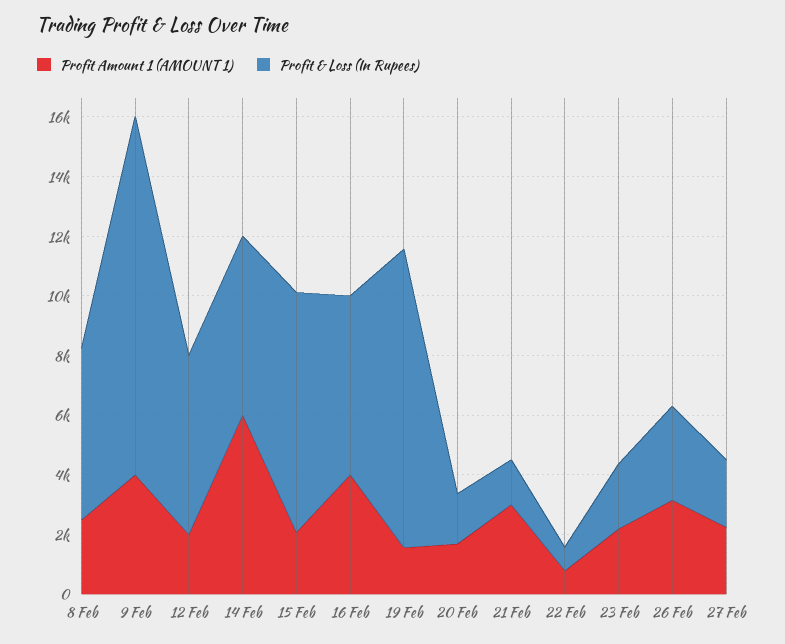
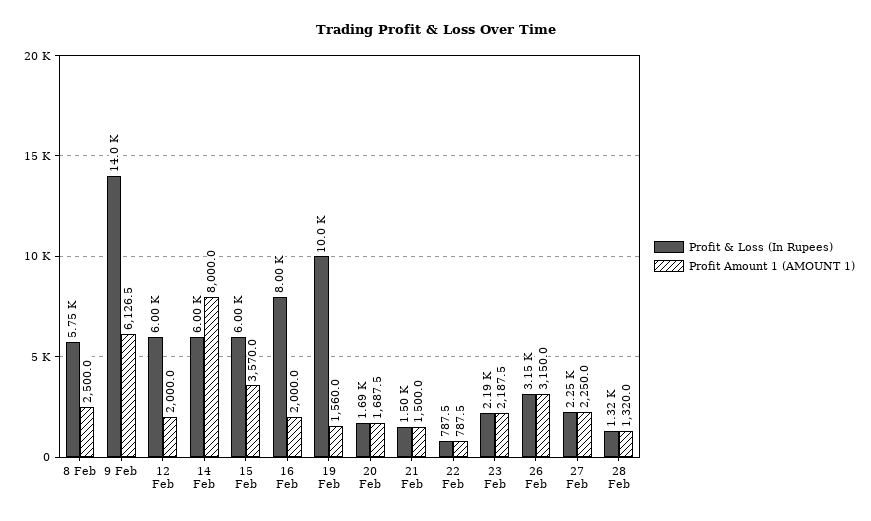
Profit Amount 1 (AMOUNT 1), 9 Feb: 4000 -> 6126.5
Profit & Loss (In Rupees), 9 Feb: 12000 -> 14000
Profit Amount 1 (AMOUNT 1), 14 Feb: 6000 -> 8000
Profit Amount 1 (AMOUNT 1), 15 Feb: 2000 -> 3570
Profit & Loss (In Rupees), 15 Feb: 8000 -> 6000
Profit Amount 1 (AMOUNT 1), 16 Feb: 4000 -> 2000
Profit & Loss (In Rupees), 16 Feb: 6000 -> 8000
Profit Amount 1 (AMOUNT 1), 21 Feb: 3000 -> 1500
Profit & Loss (In Rupees), 28 Feb: none -> 1320
Profit Amount 1 (AMOUNT 1), 28 Feb: none -> 1320

